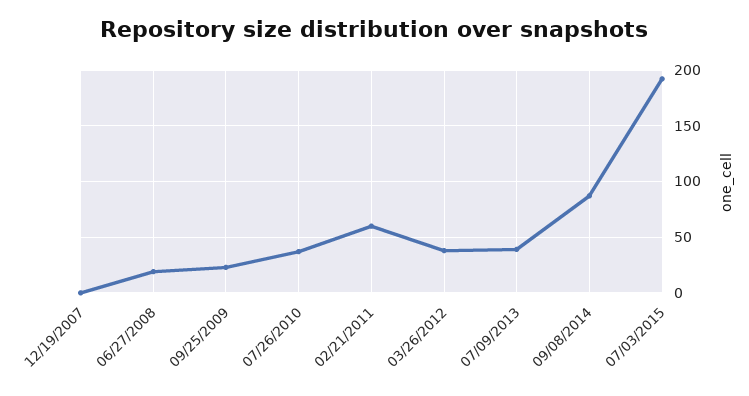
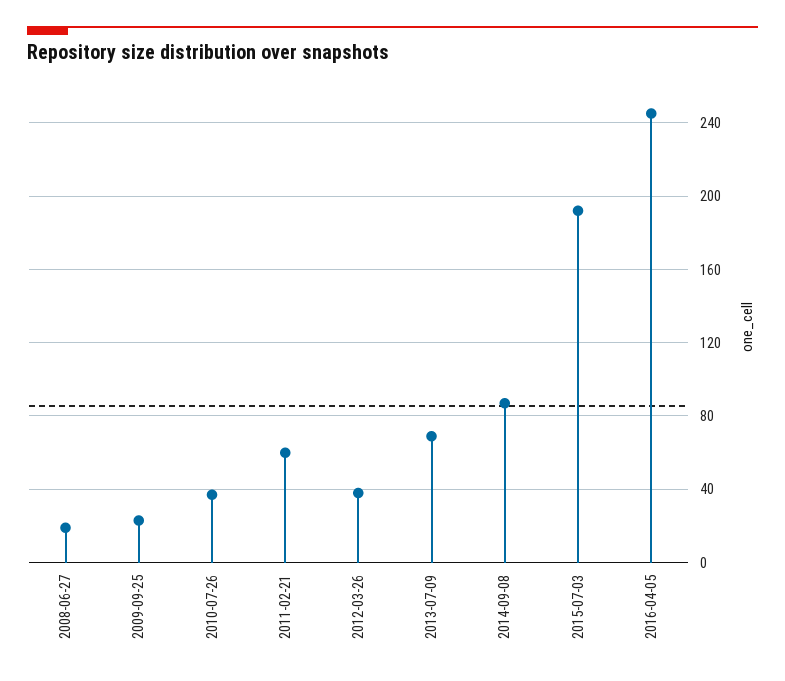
12/19/2007: 0 -> none
07/09/2013: 40 -> 70
2016-04-05: none -> 245

